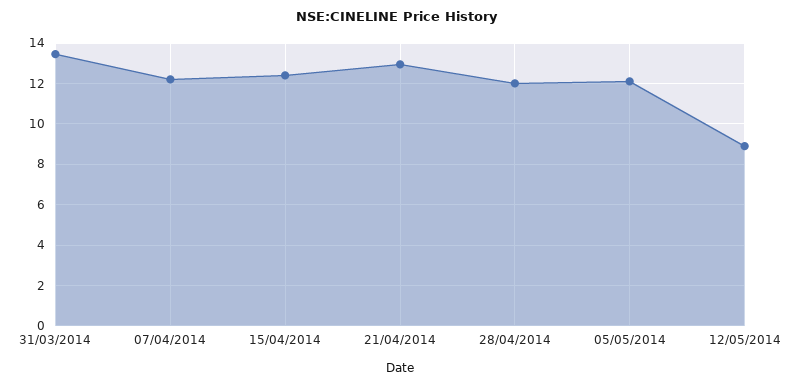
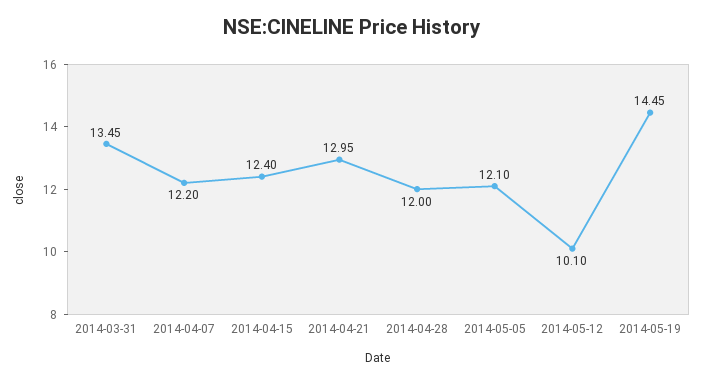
12/05/2014: 9 -> 10.1
2014-05-19: none -> 14.45

